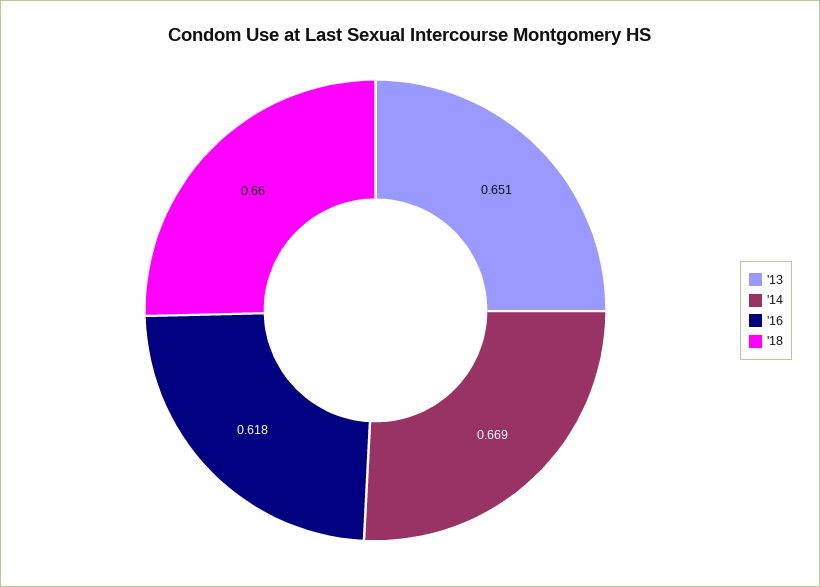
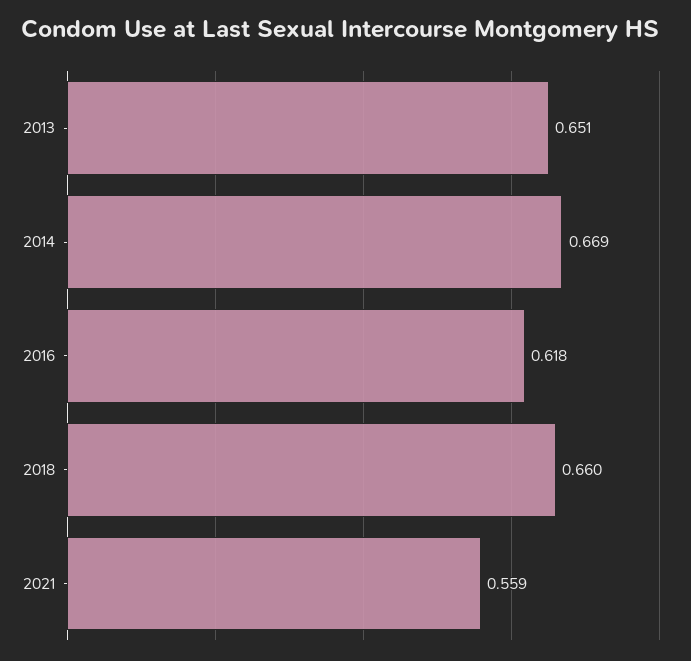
2021: none -> 0.559

